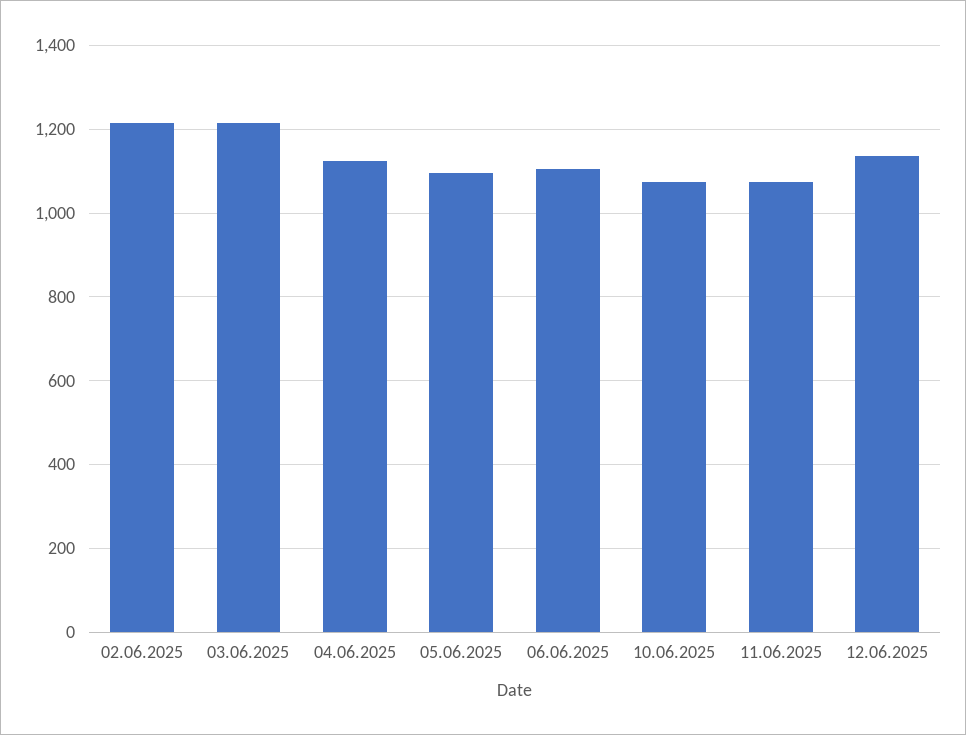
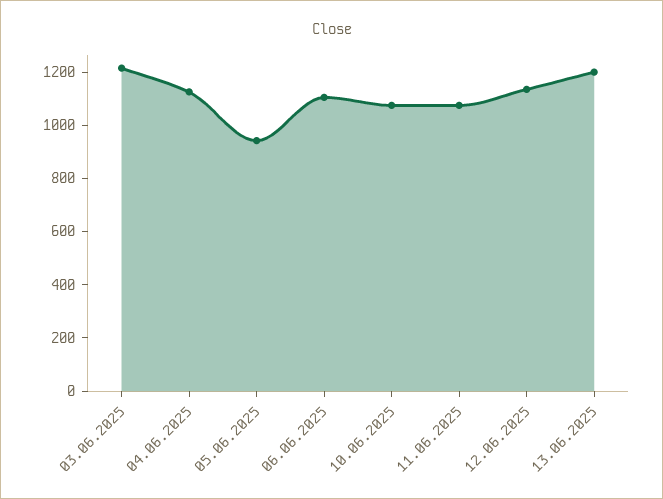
02.06.2025: 1220 -> none
05.06.2025: 1100 -> 950
13.06.2025: none -> 1200

